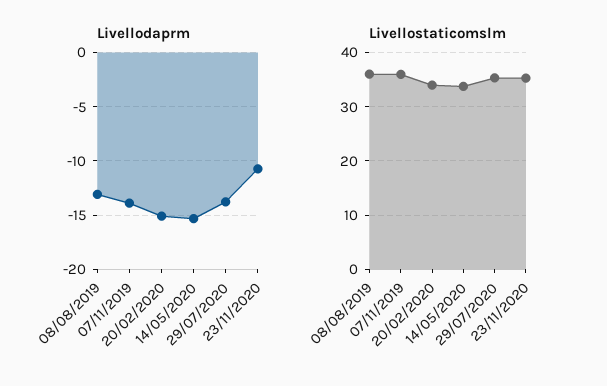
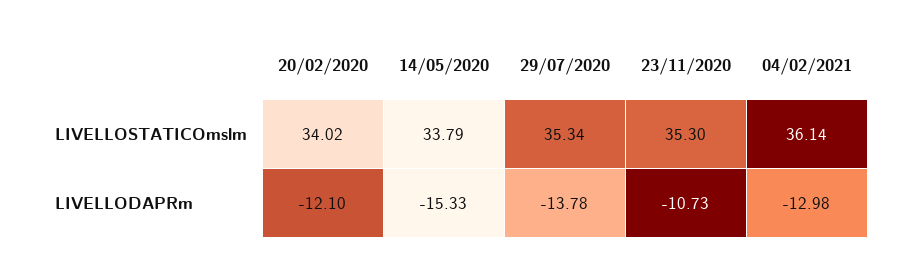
Livellodaprm, 08/08/2019: -13 -> none
Livellodaprm, 07/11/2019: -14 -> none
Livellodaprm, 20/02/2020: -15 -> -12.1
Livellostaticomslm, 08/08/2019: 36 -> none
Livellostaticomslm, 07/11/2019: 36 -> none
Livellostaticomslm, 04/02/2021: none -> 36.14
Livellodaprm, 04/02/2021: none -> -12.98

